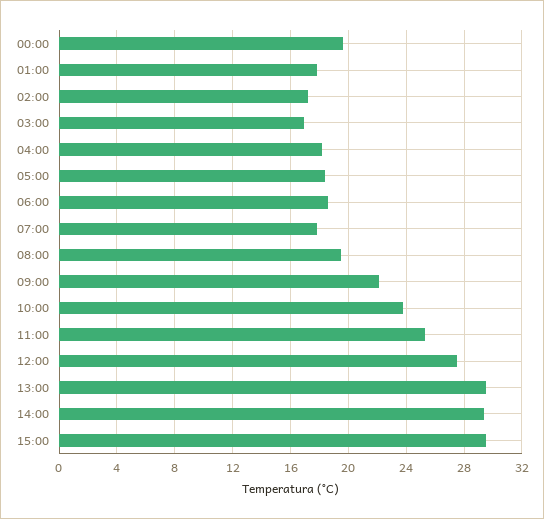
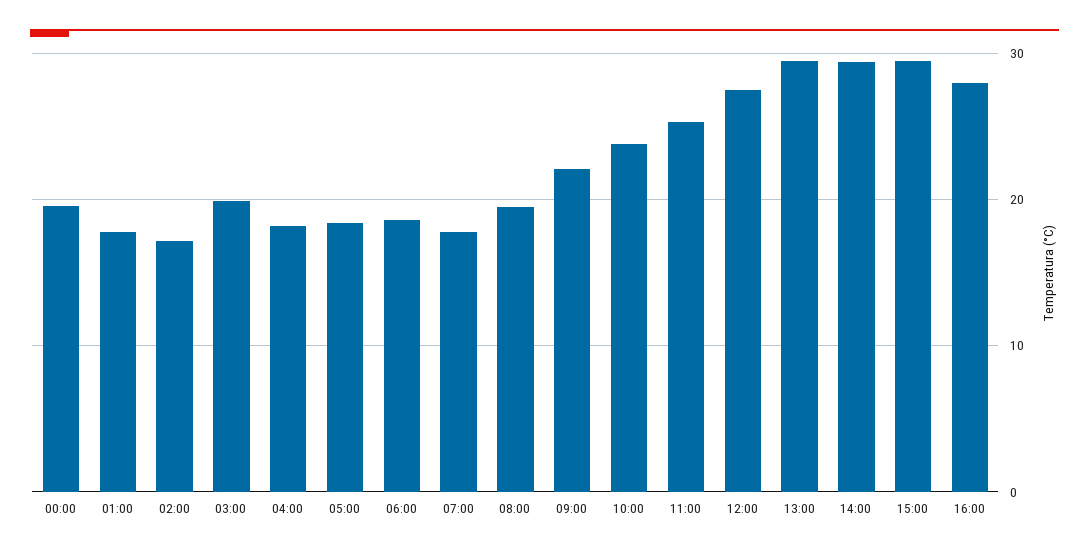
03:00: 17 -> 20
16:00: none -> 28

